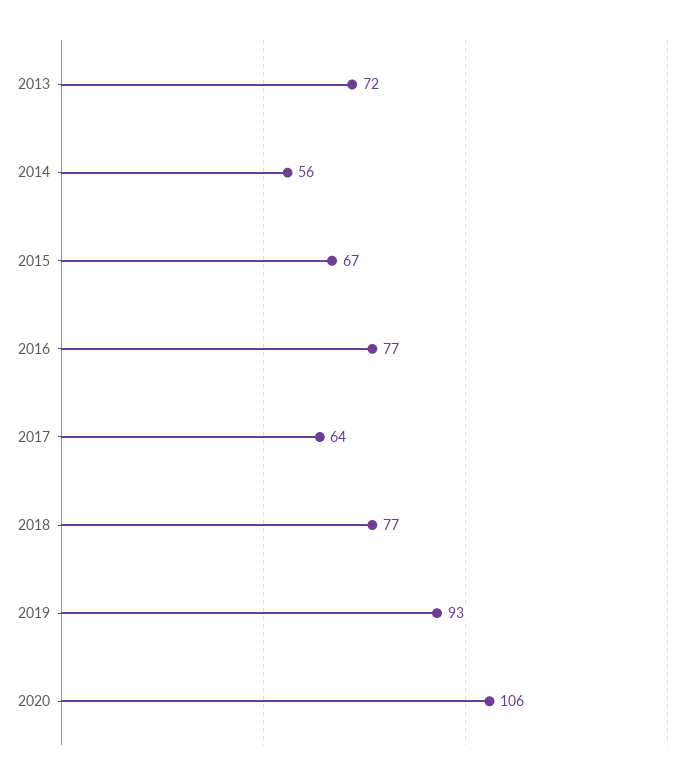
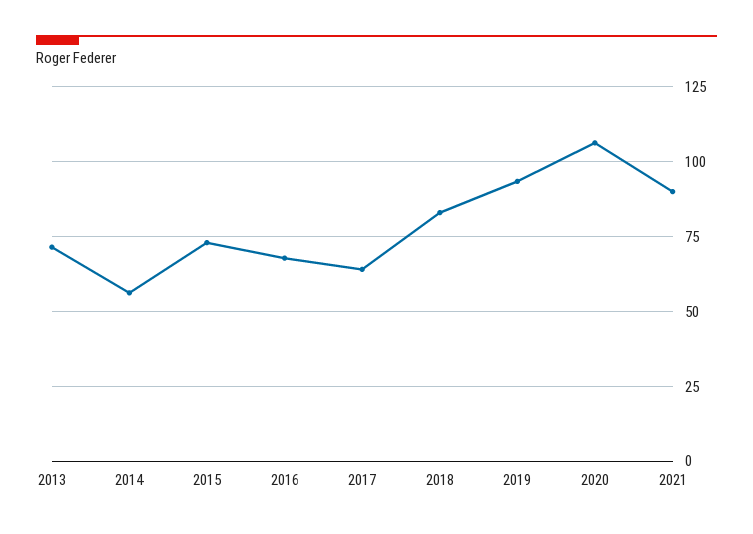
2015: 67 -> 72.5
2016: 77 -> 67.5
2018: 77 -> 82.5
2021: none -> 90

